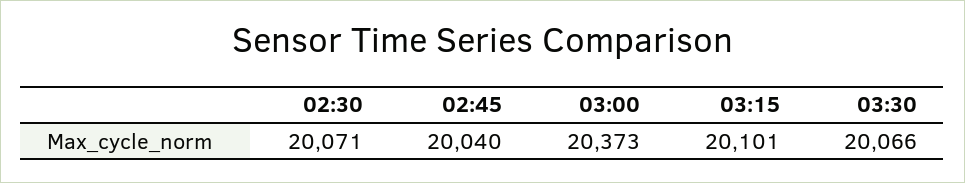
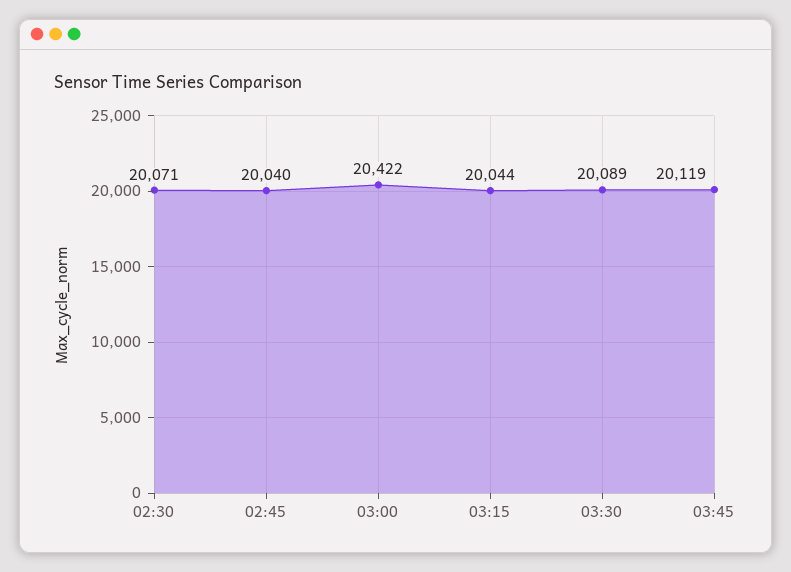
03:00: 20373 -> 20422
03:15: 20101 -> 20044
03:30: 20066 -> 20089
03:45: none -> 20119

